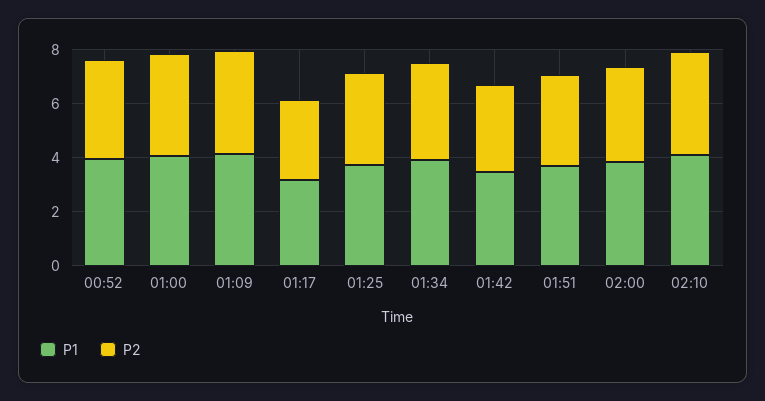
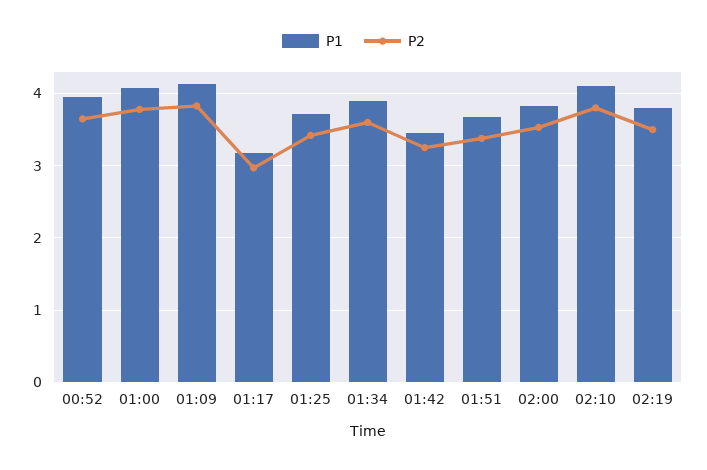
P1, 02:19: none -> 3.8
P2, 02:19: none -> 3.5

